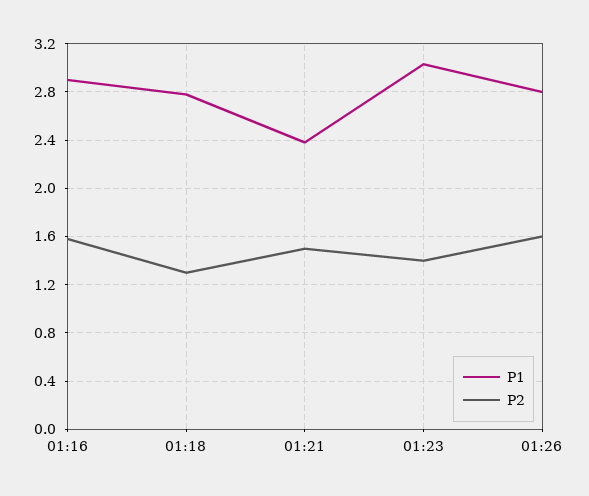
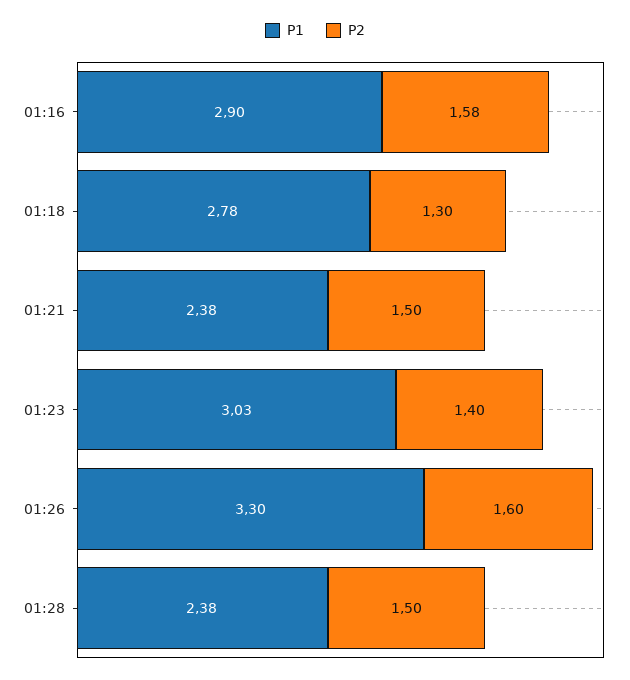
P1, 01:26: 2.8 -> 3.3
P1, 01:28: none -> 2.38
P2, 01:28: none -> 1.5

